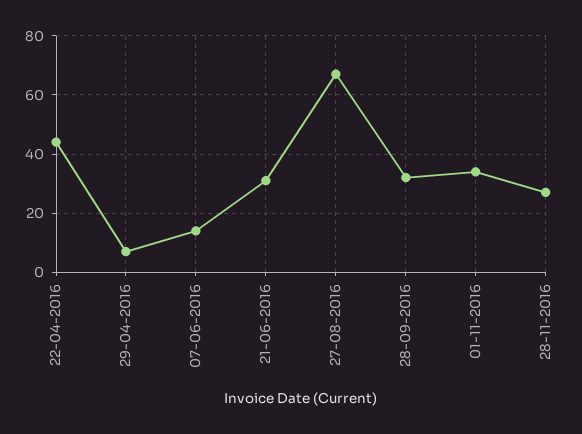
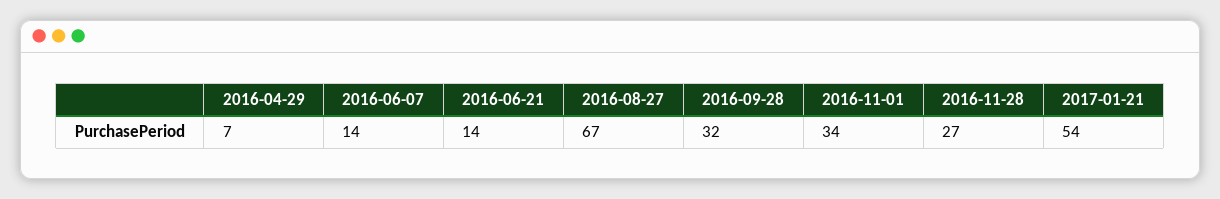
22-04-2016: 45 -> none
21-06-2016: 30 -> 14
2017-01-21: none -> 54

